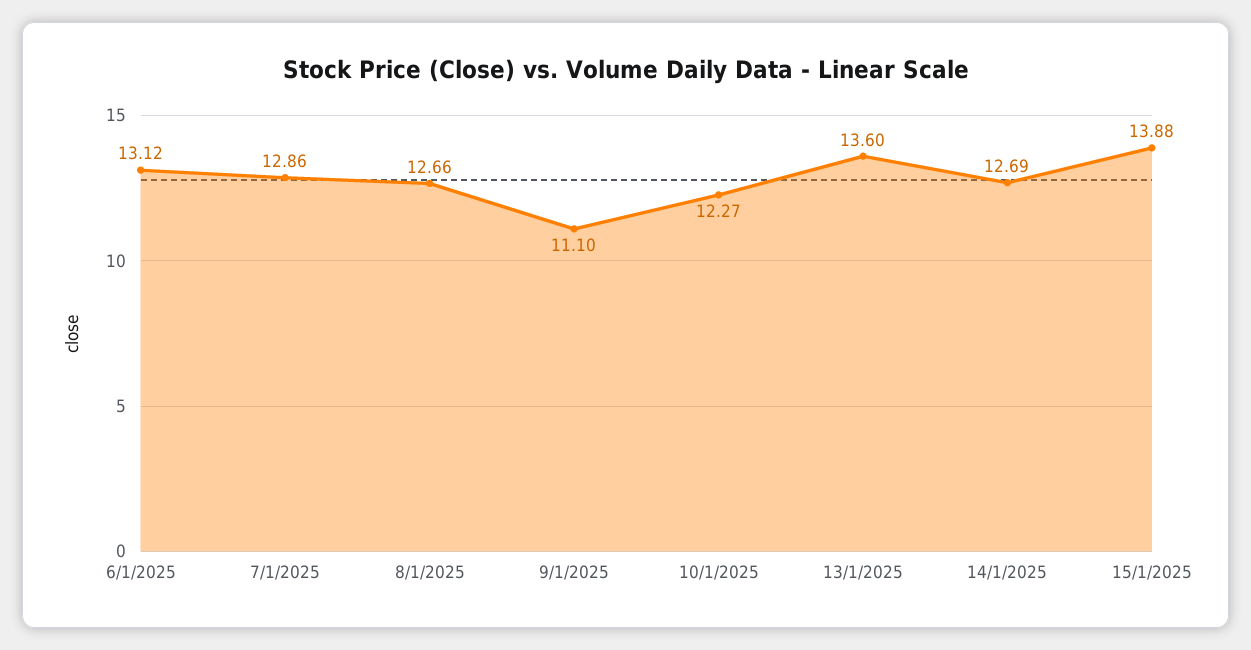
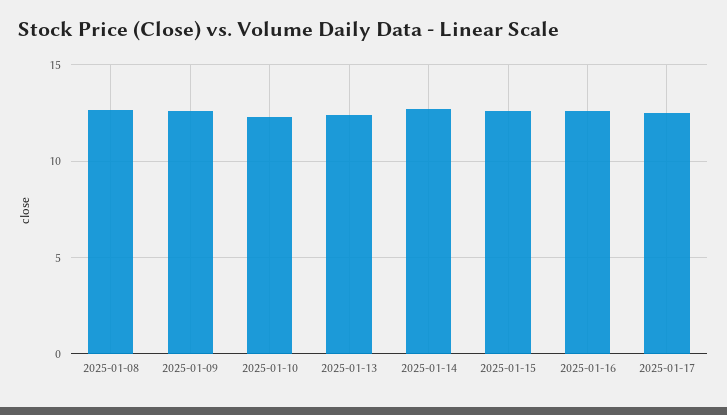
6/1/2025: 13.12 -> none
7/1/2025: 12.86 -> none
9/1/2025: 11.1 -> 12.5
13/1/2025: 13.6 -> 12.5
15/1/2025: 13.88 -> 12.5
2025-01-16: none -> 12.5
2025-01-17: none -> 12.5

